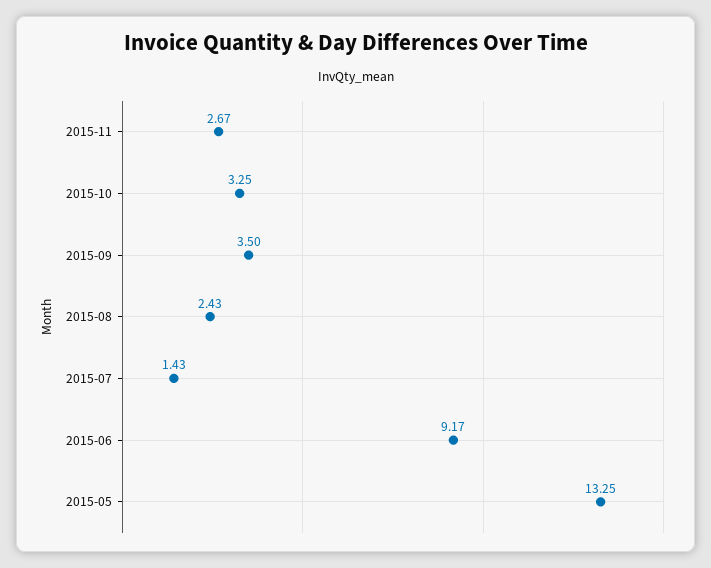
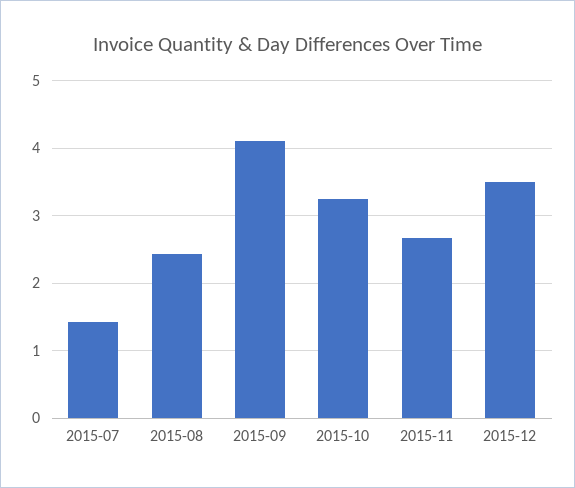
2015-09: 3.5 -> 4.1
2015-06: 9.17 -> none
2015-05: 13.25 -> none
2015-12: none -> 3.5

